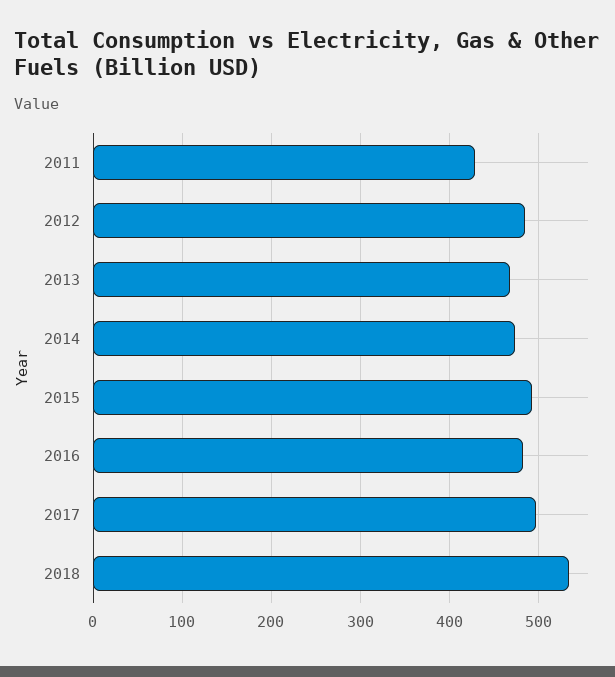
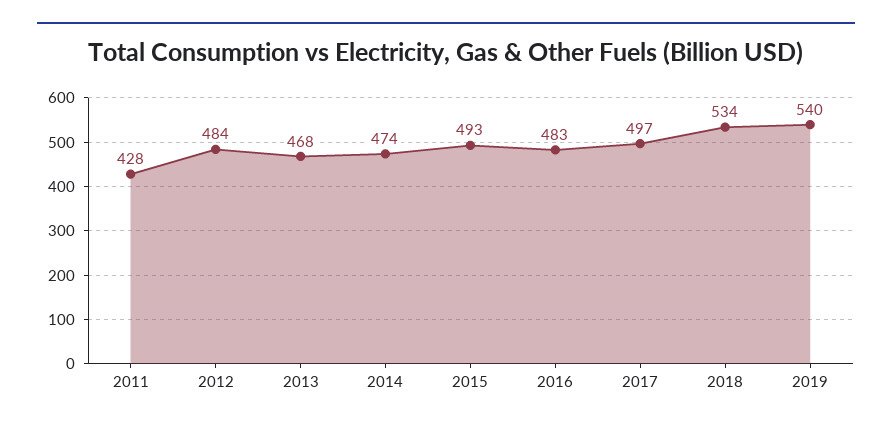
2019: none -> 540

